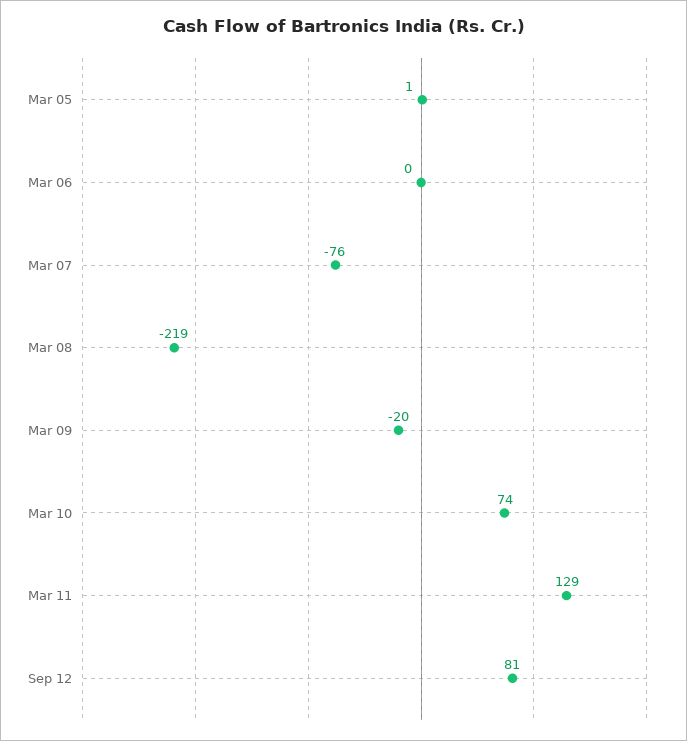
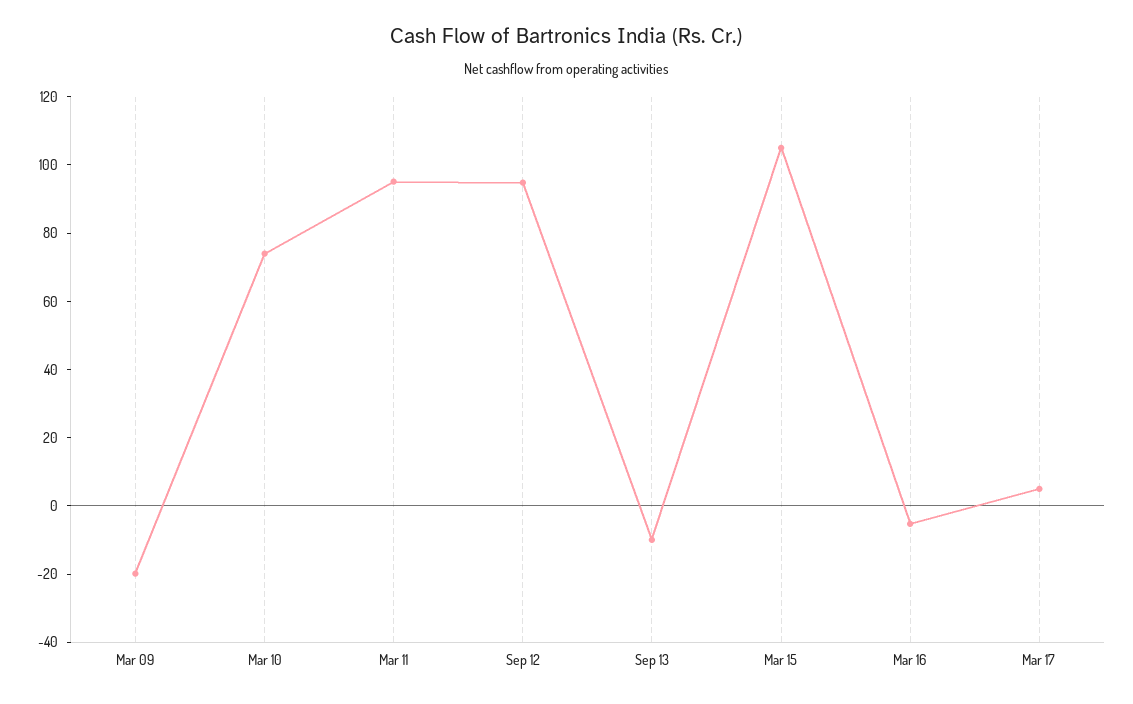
Mar 05: 1 -> none
Mar 06: 0 -> none
Mar 07: -76 -> none
Mar 08: -219 -> none
Mar 11: 129 -> 95
Sep 12: 81 -> 95
Sep 13: none -> -10
Mar 15: none -> 105
Mar 16: none -> -5
Mar 17: none -> 5

